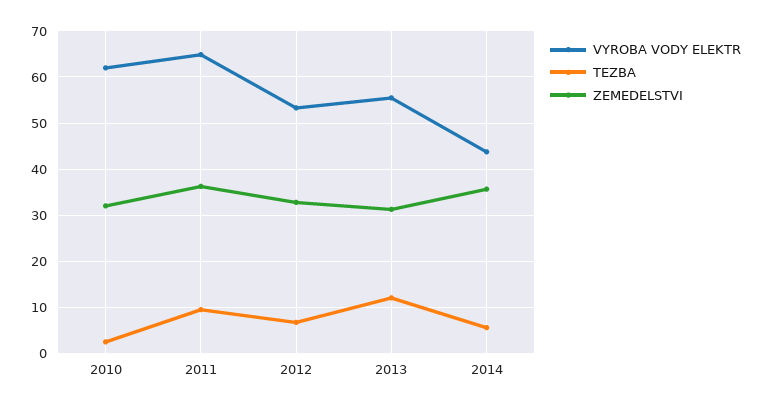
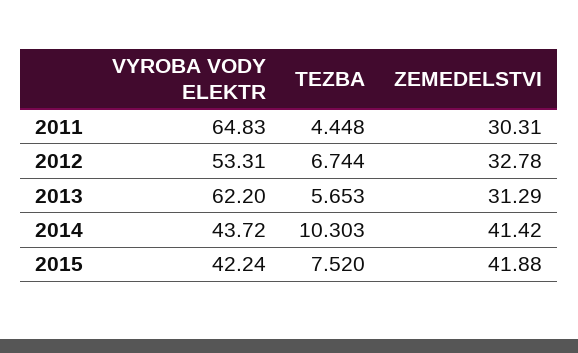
VYROBA VODY ELEKTR, 2010: 62 -> none
TEZBA, 2010: 2 -> none
ZEMEDELSTVI, 2010: 32 -> none
TEZBA, 2011: 10 -> 4.448
ZEMEDELSTVI, 2011: 36 -> 30.31
VYROBA VODY ELEKTR, 2013: 56 -> 62.2
TEZBA, 2013: 12 -> 5.653
TEZBA, 2014: 6 -> 10.303
ZEMEDELSTVI, 2014: 36 -> 41.42
VYROBA VODY ELEKTR, 2015: none -> 42.24
TEZBA, 2015: none -> 7.52
ZEMEDELSTVI, 2015: none -> 41.88

